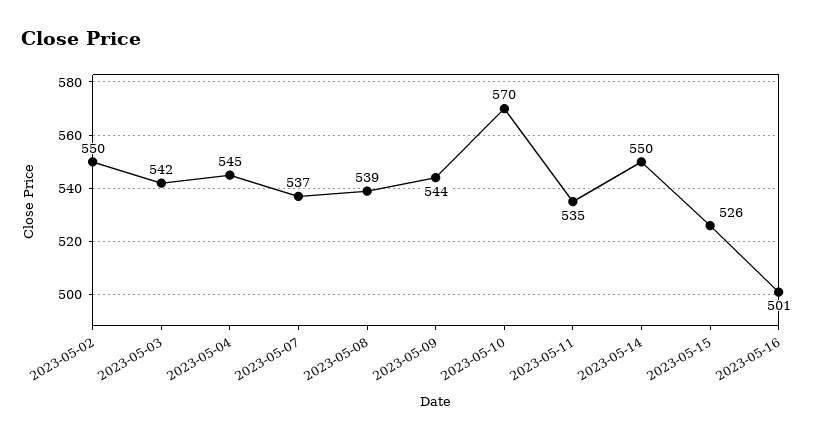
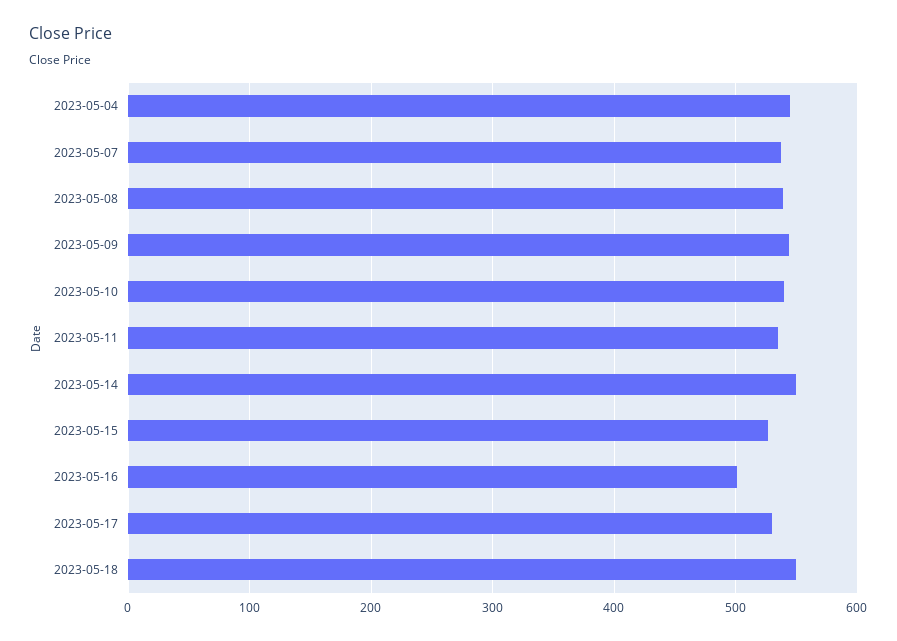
2023-05-02: 550 -> none
2023-05-03: 542 -> none
2023-05-10: 570 -> 540
2023-05-17: none -> 530
2023-05-18: none -> 550

